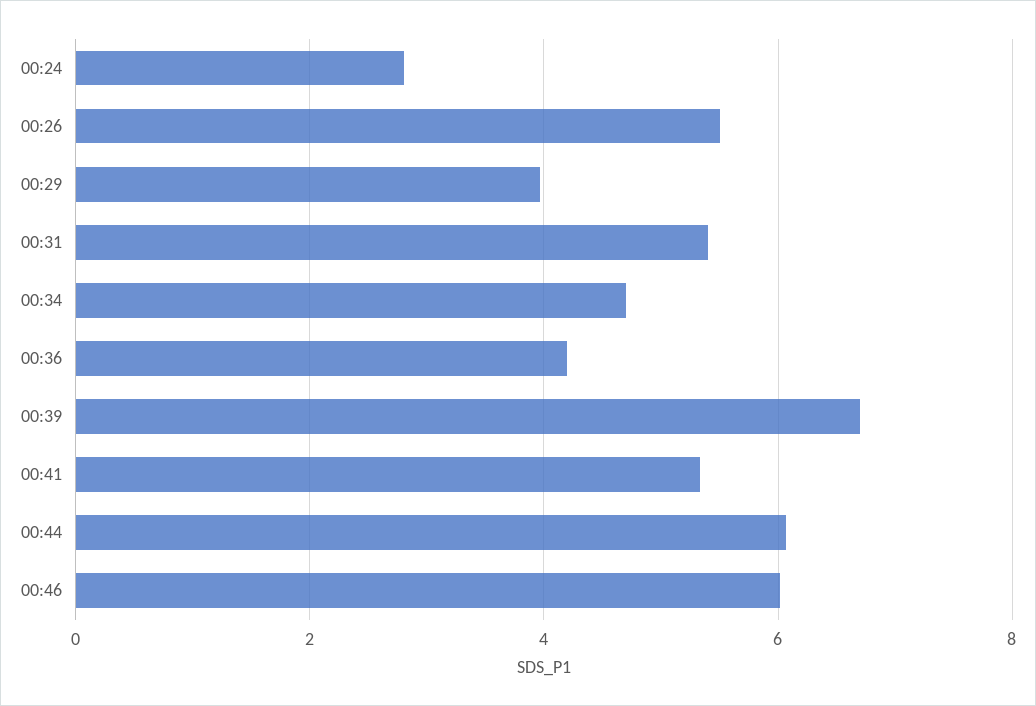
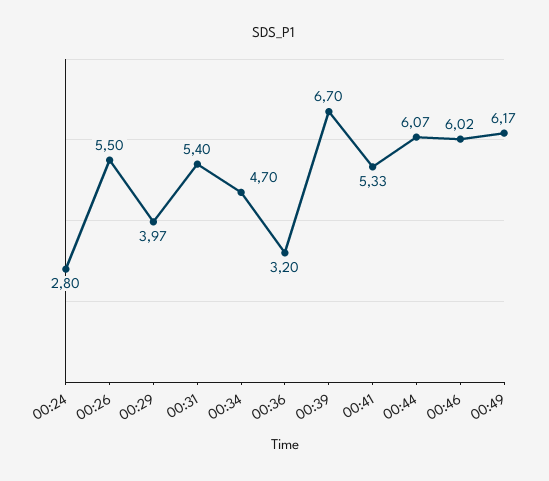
00:36: 4.2 -> 3.2
00:49: none -> 6.17

